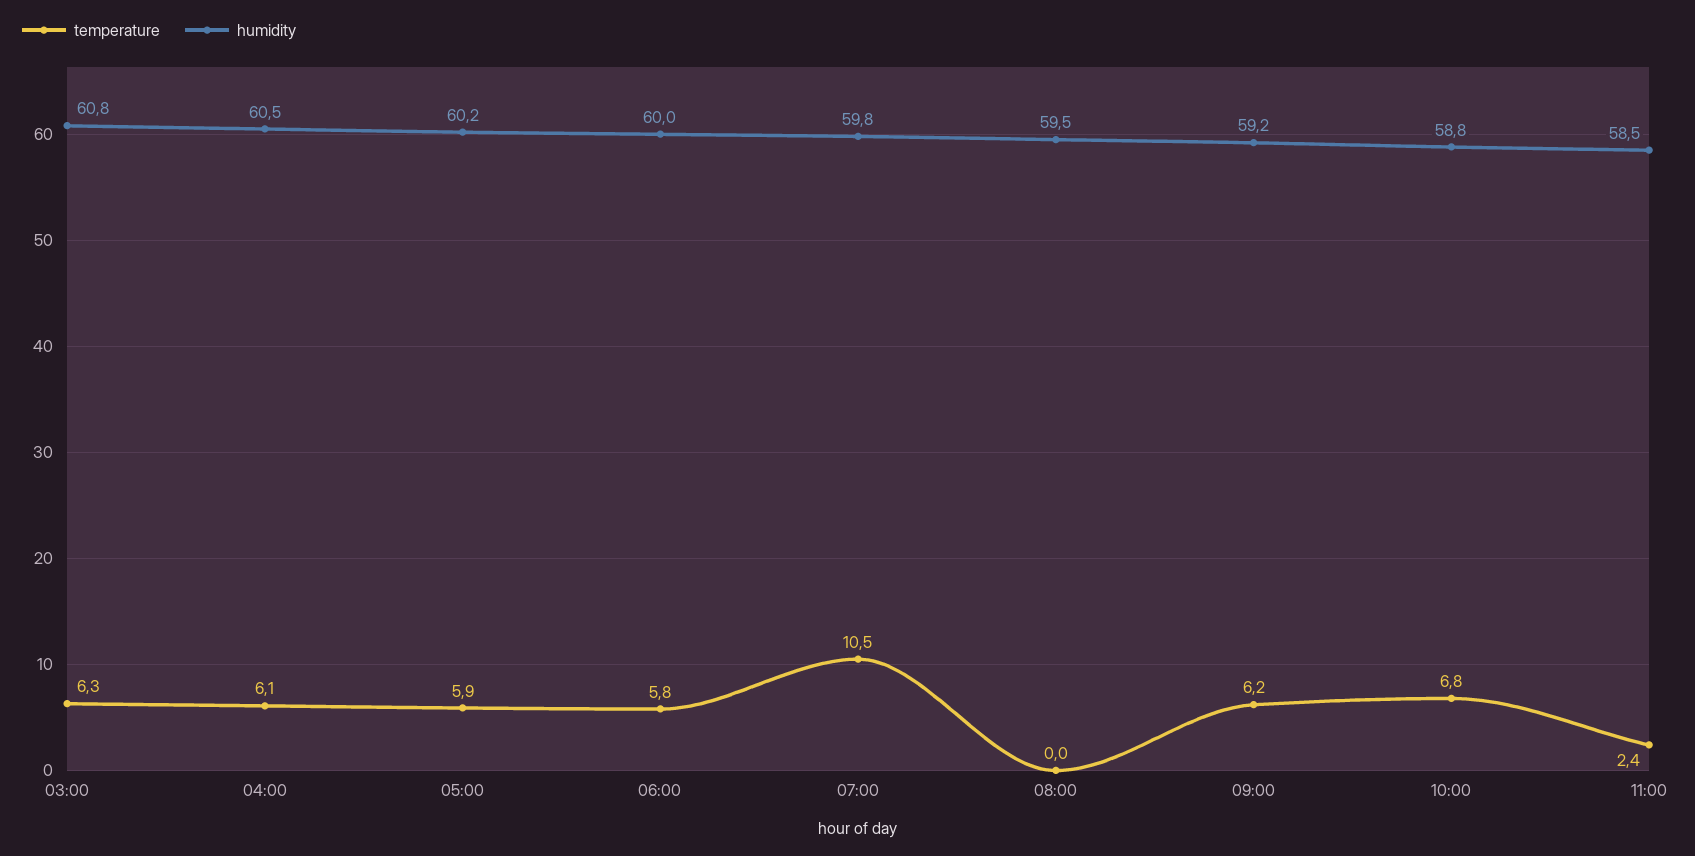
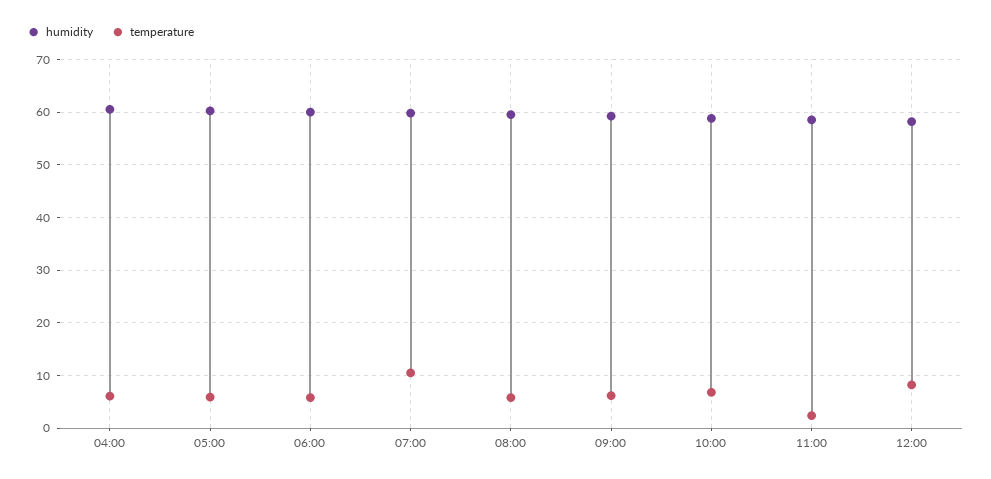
temperature, 03:00: 6.3 -> none
humidity, 03:00: 60.8 -> none
temperature, 08:00: 0 -> 6
humidity, 12:00: none -> 58
temperature, 12:00: none -> 8

